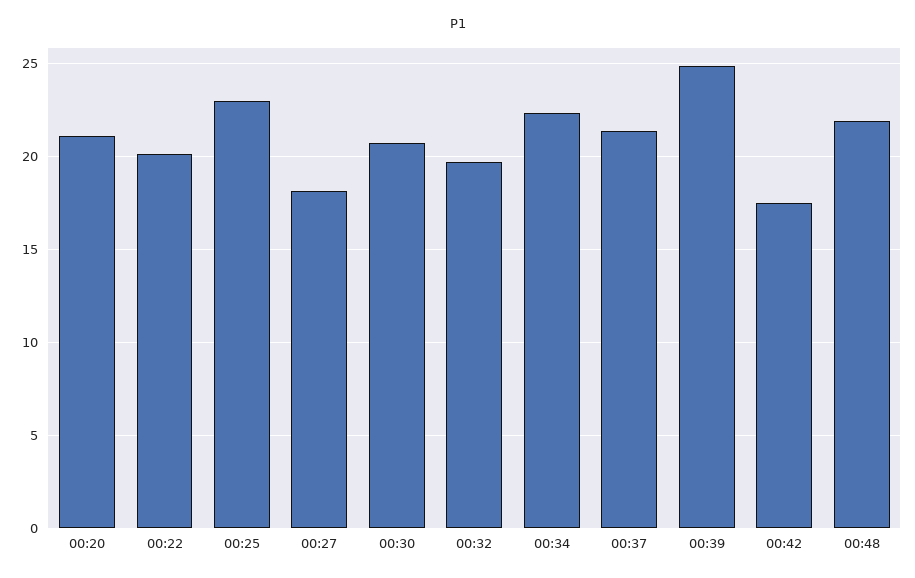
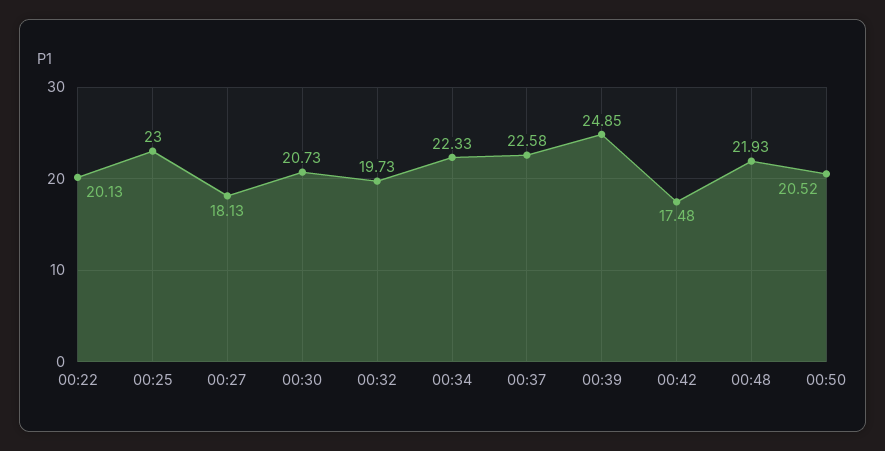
00:20: 21 -> none
00:37: 21.5 -> 22.58
00:50: none -> 20.52

